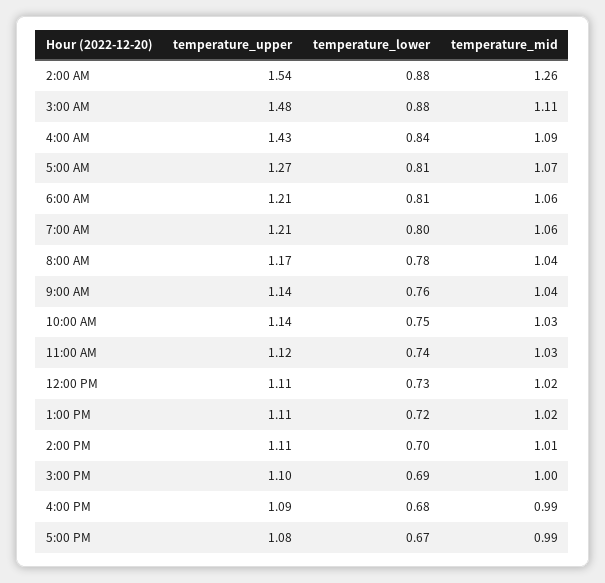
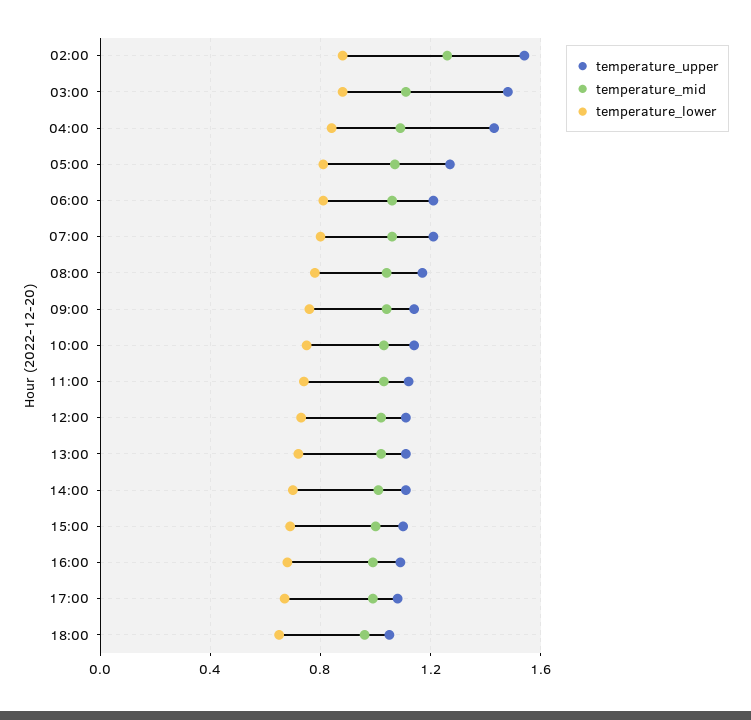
temperature_upper, 18:00: none -> 1.05
temperature_mid, 18:00: none -> 0.95
temperature_lower, 18:00: none -> 0.65

